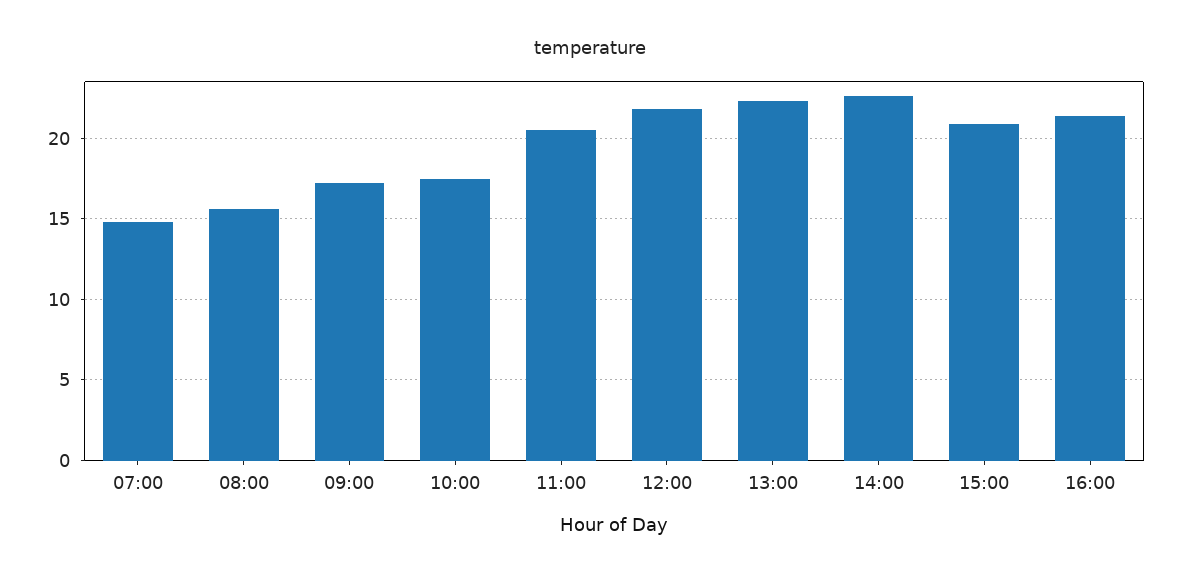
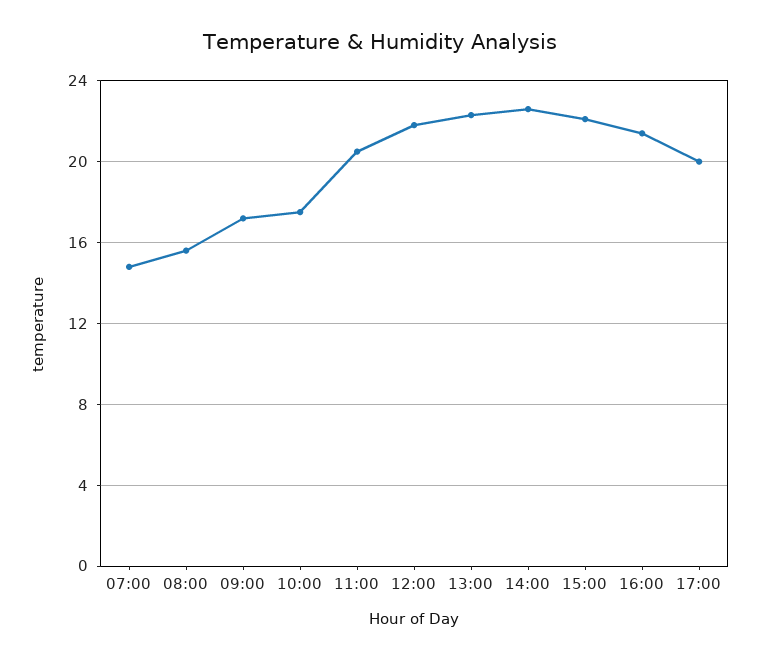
15:00: 21 -> 22
17:00: none -> 20

